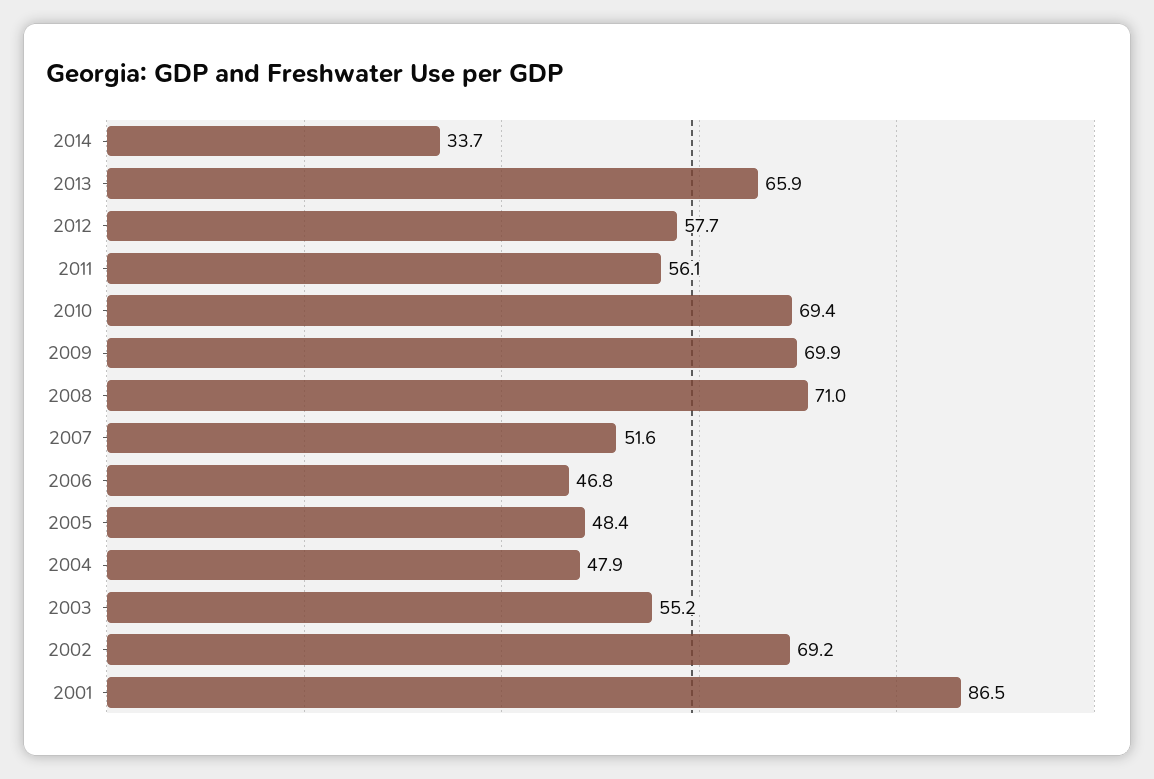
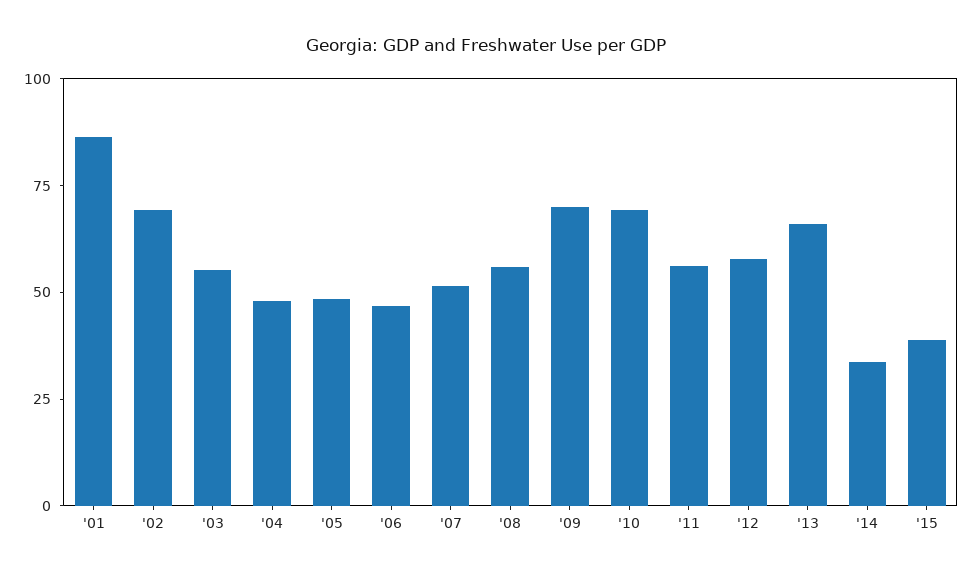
2008: 71 -> 55
'15: none -> 40

